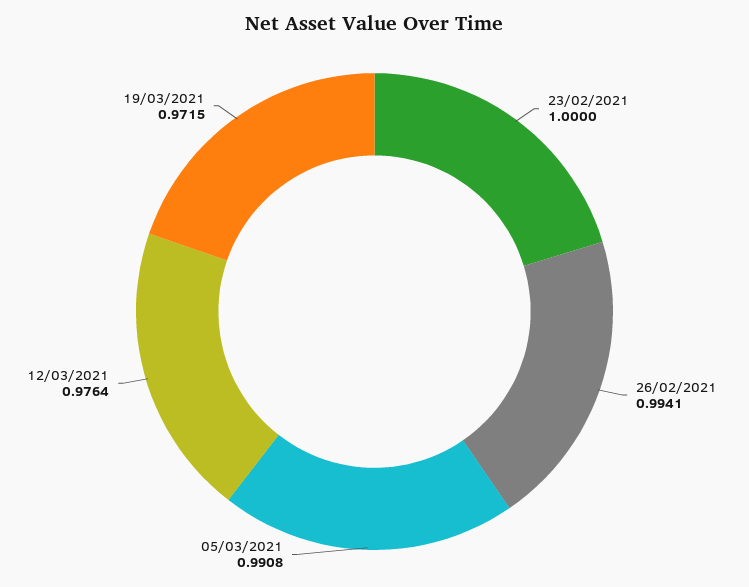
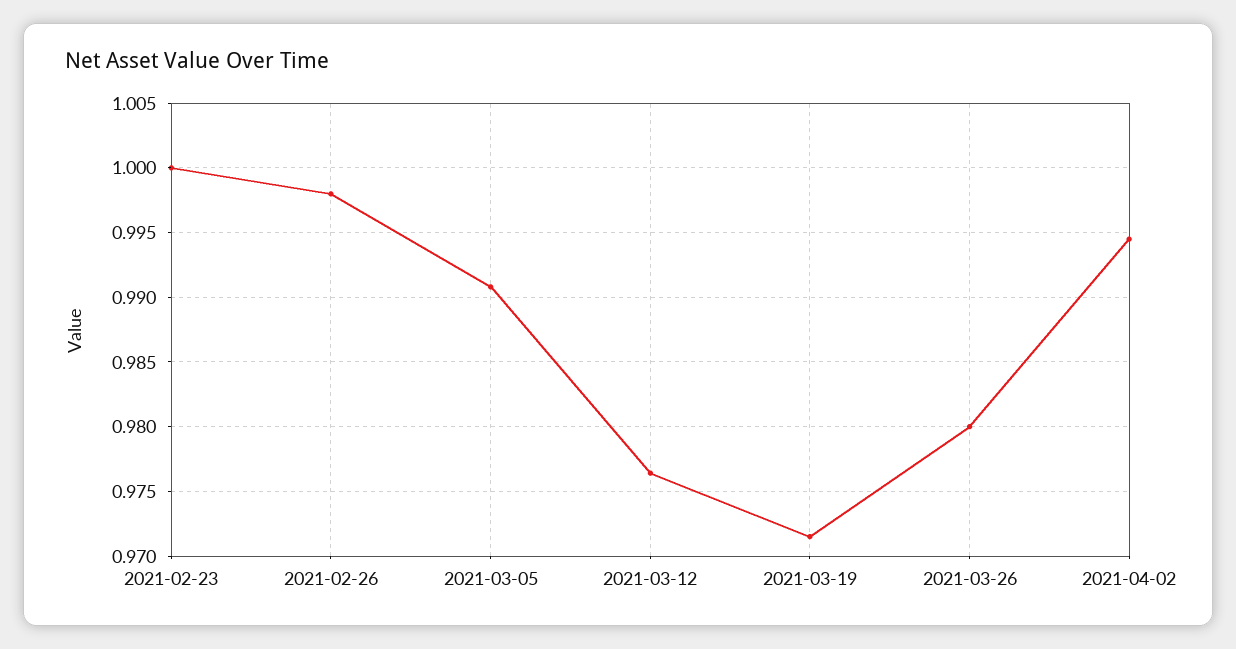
26/02/2021: 0.9941 -> 0.998
2021-03-26: none -> 0.98
2021-04-02: none -> 0.9945

